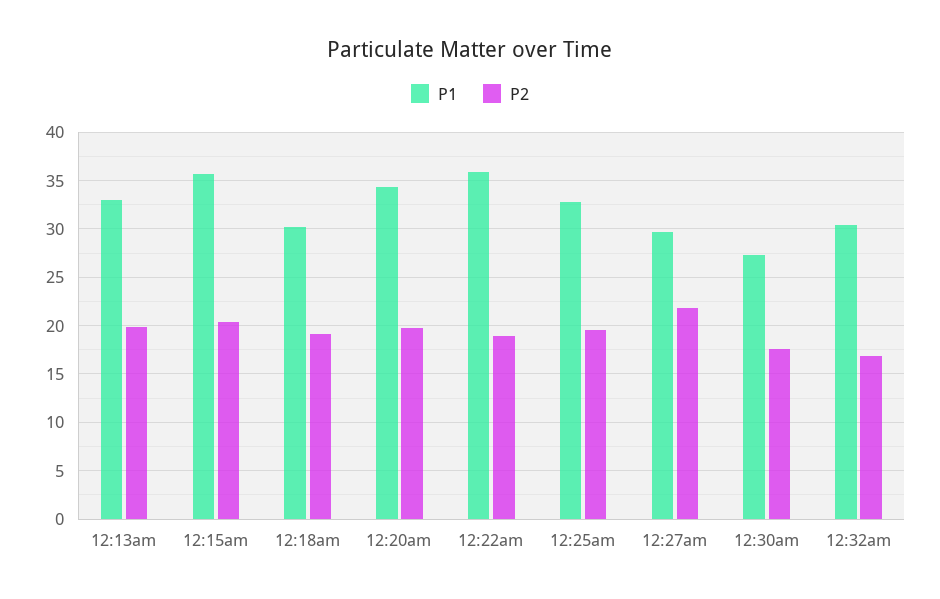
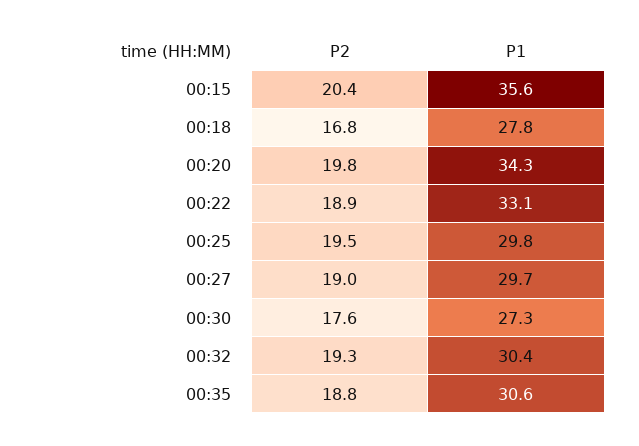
P1, 12:13am: 33 -> none
P2, 12:13am: 20 -> none
P1, 12:18am: 30 -> 27.8
P2, 12:18am: 19 -> 16.8
P1, 12:22am: 36 -> 33.1
P1, 12:25am: 33 -> 29.8
P2, 12:27am: 22 -> 19
P2, 12:32am: 17 -> 19.3
P2, 00:35: none -> 18.8
P1, 00:35: none -> 30.6

